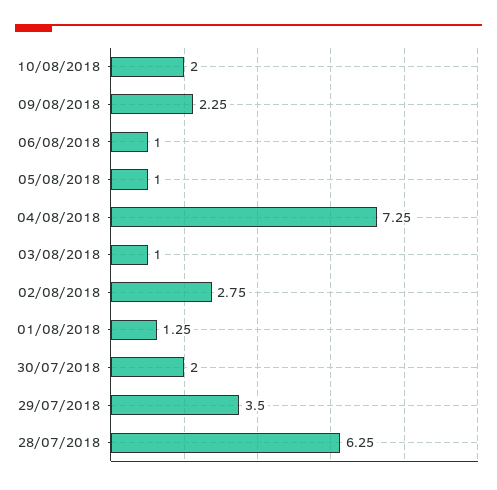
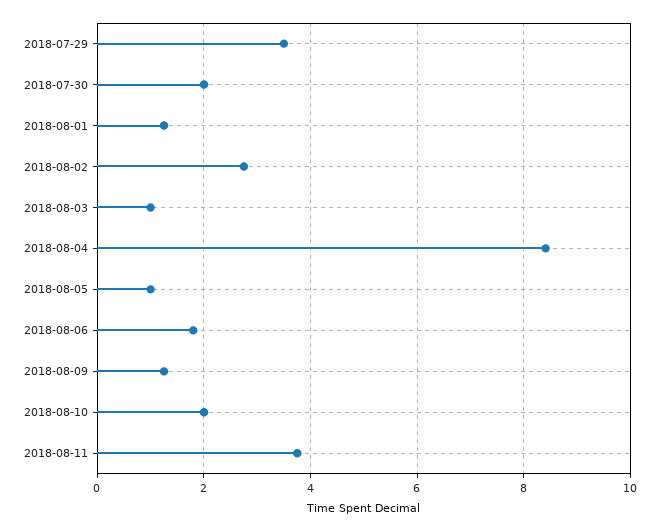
09/08/2018: 2.25 -> 1.2
06/08/2018: 1 -> 1.8
04/08/2018: 7.25 -> 8.4
28/07/2018: 6.25 -> none
2018-08-11: none -> 3.8

